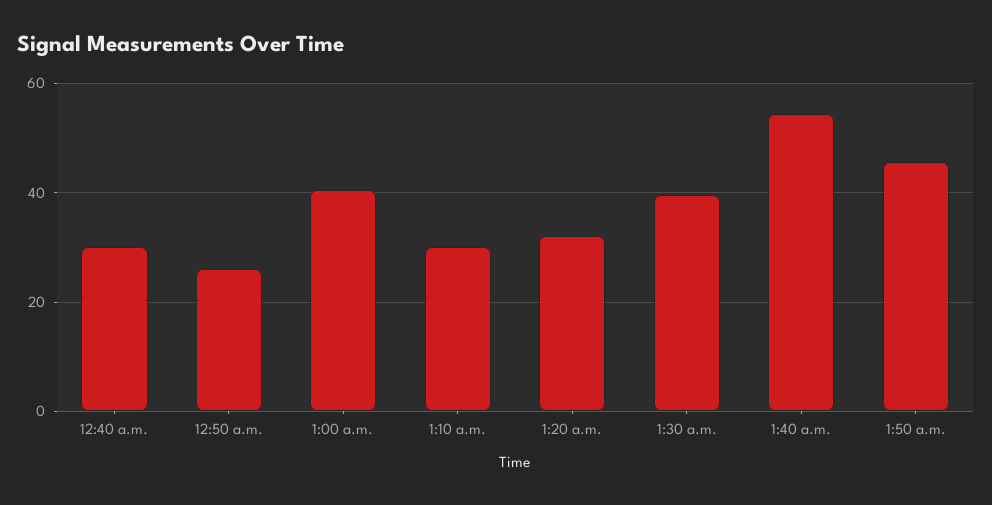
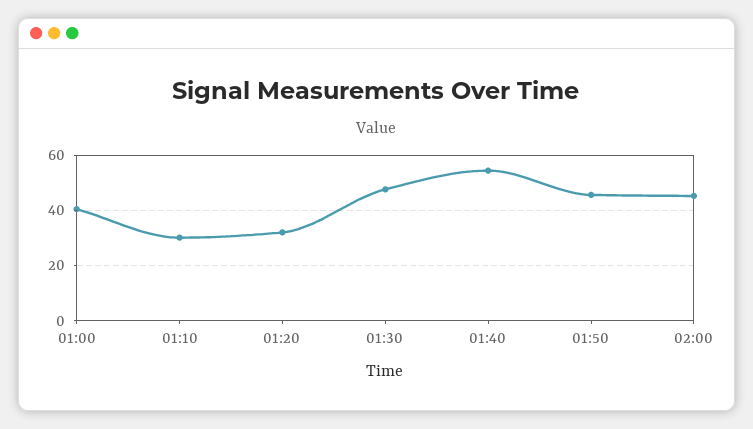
12:40 a.m.: 30 -> none
12:50 a.m.: 26 -> none
1:30 a.m.: 40 -> 47.5
02:00: none -> 45

